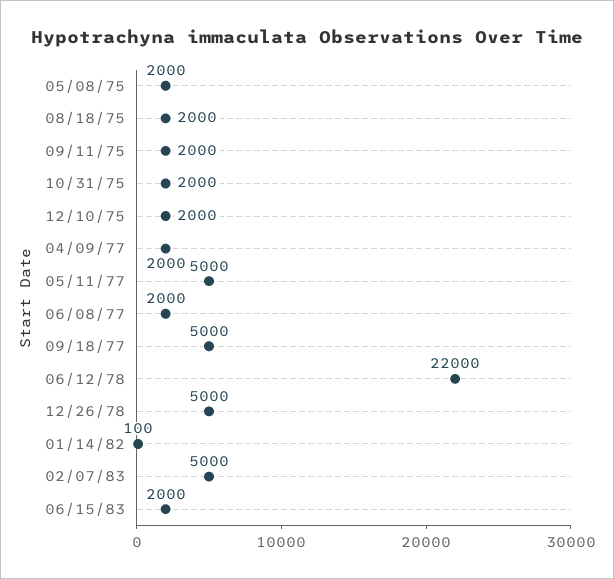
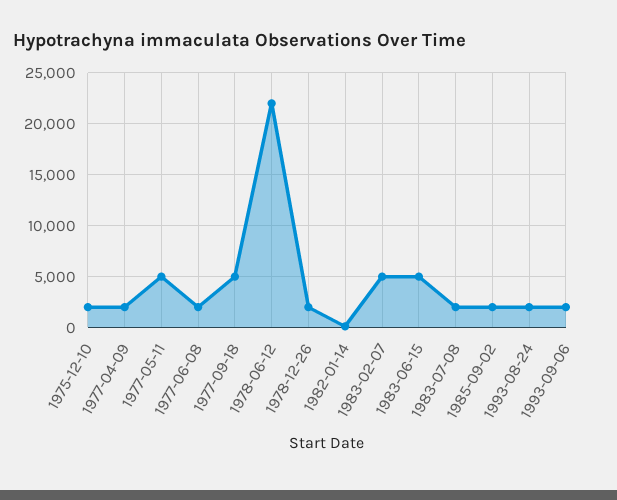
05/08/75: 2000 -> none
08/18/75: 2000 -> none
09/11/75: 2000 -> none
10/31/75: 2000 -> none
12/26/78: 5000 -> 2000
06/15/83: 2000 -> 5000
1983-07-08: none -> 2000
1985-09-02: none -> 2000
1993-08-24: none -> 2000
1993-09-06: none -> 2000

